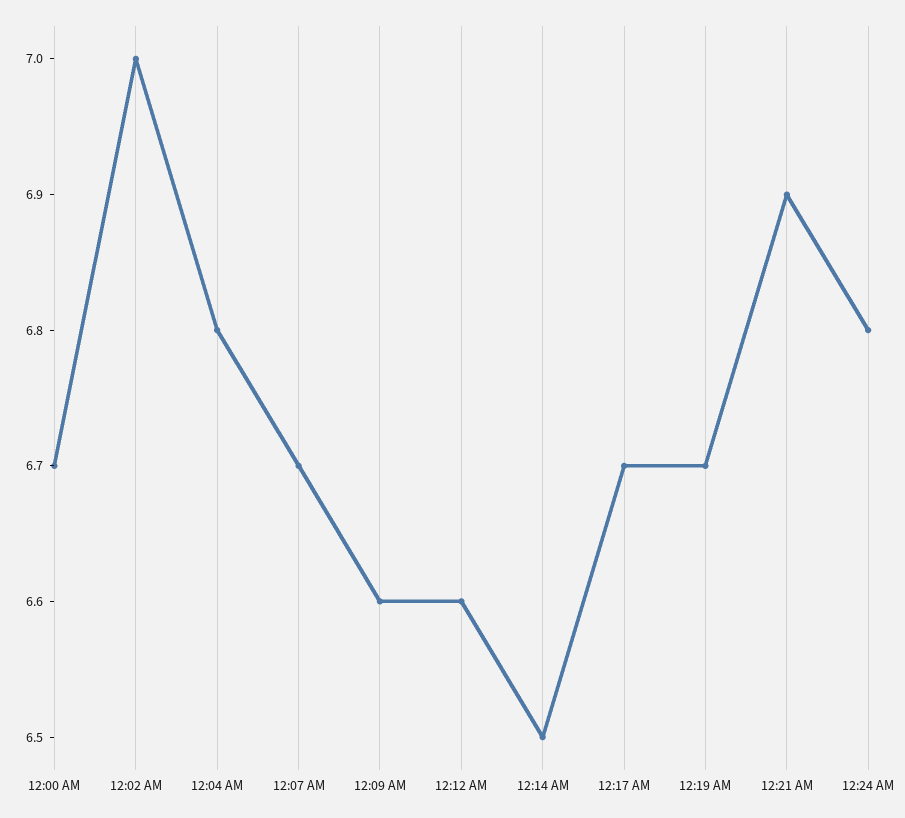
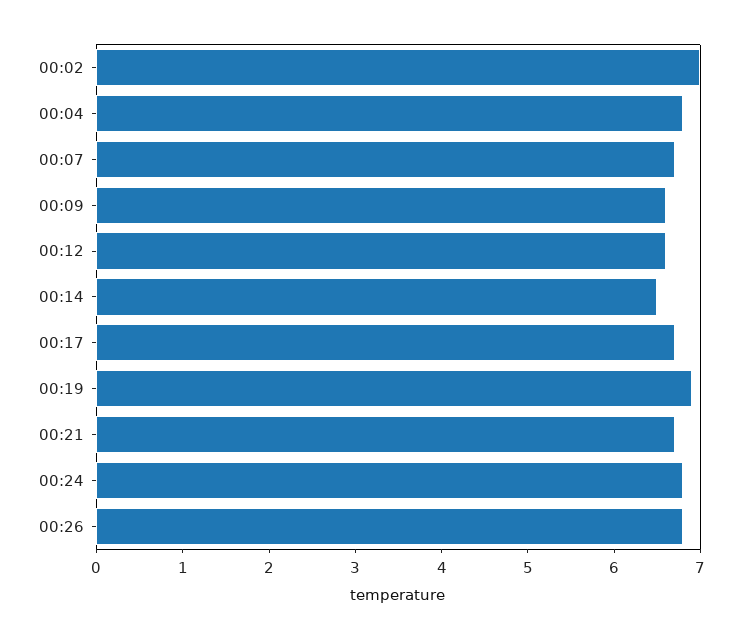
12:00 AM: 6.7 -> none
12:19 AM: 6.7 -> 6.9
12:21 AM: 6.9 -> 6.7
00:26: none -> 6.8

